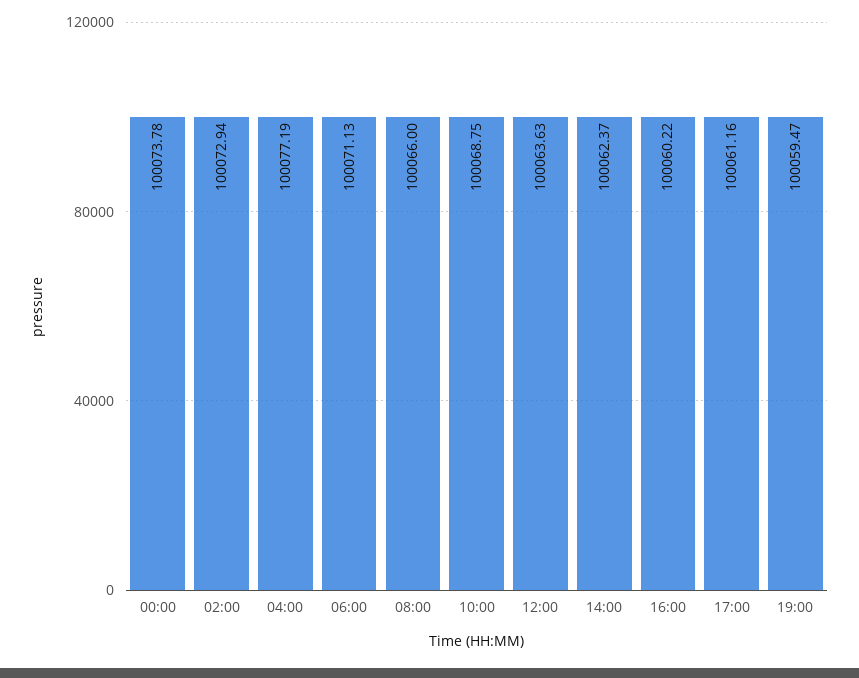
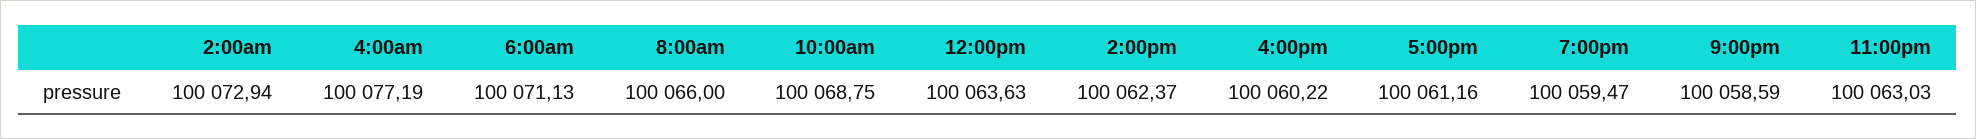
00:00: 100073.78 -> none
9:00pm: none -> 100058.59
11:00pm: none -> 100063.03

